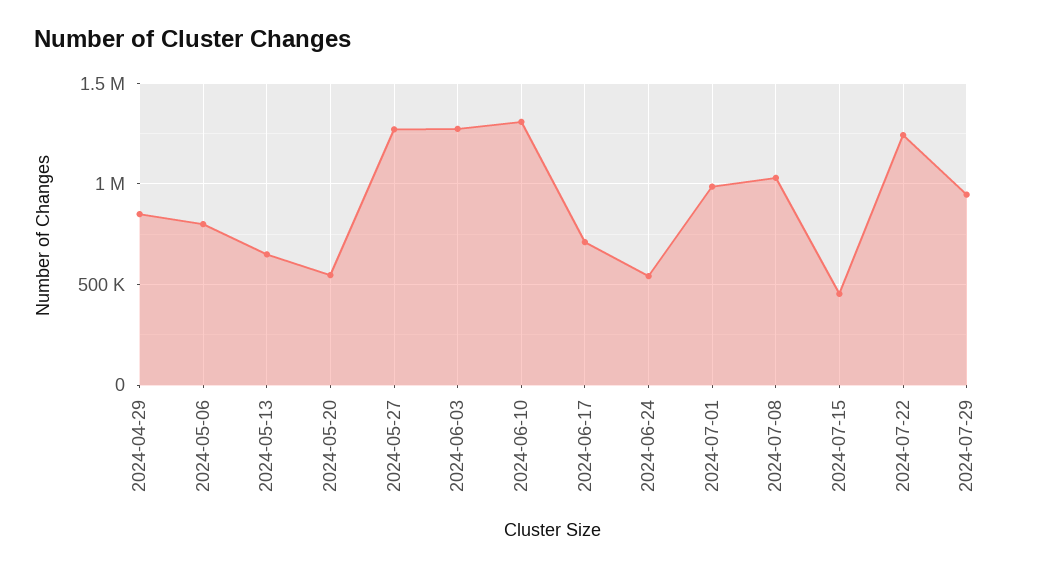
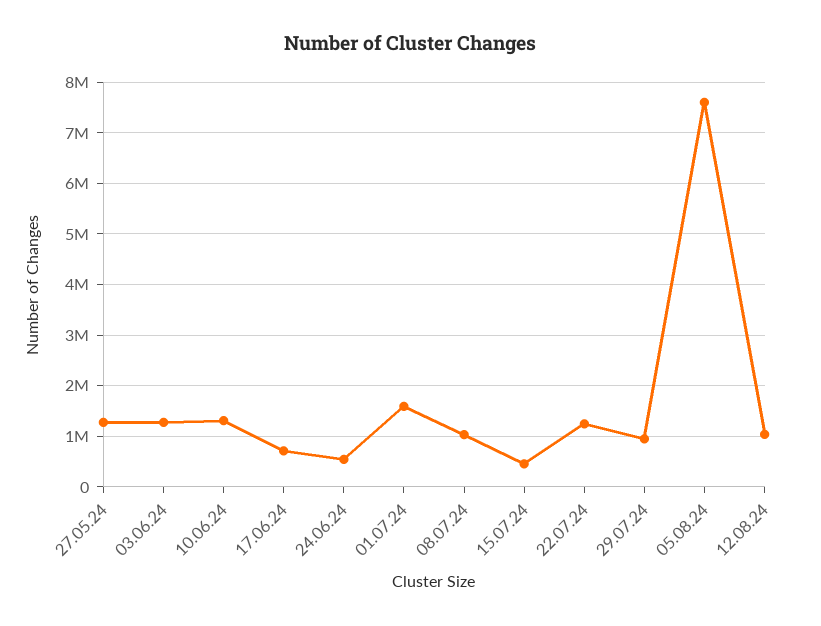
2024-04-29: 850000 -> none
2024-05-06: 800000 -> none
2024-05-13: 650000 -> none
2024-05-20: 550000 -> none
2024-07-01: 1000000 -> 1600000
05.08.24: none -> 7600000
12.08.24: none -> 1000000

